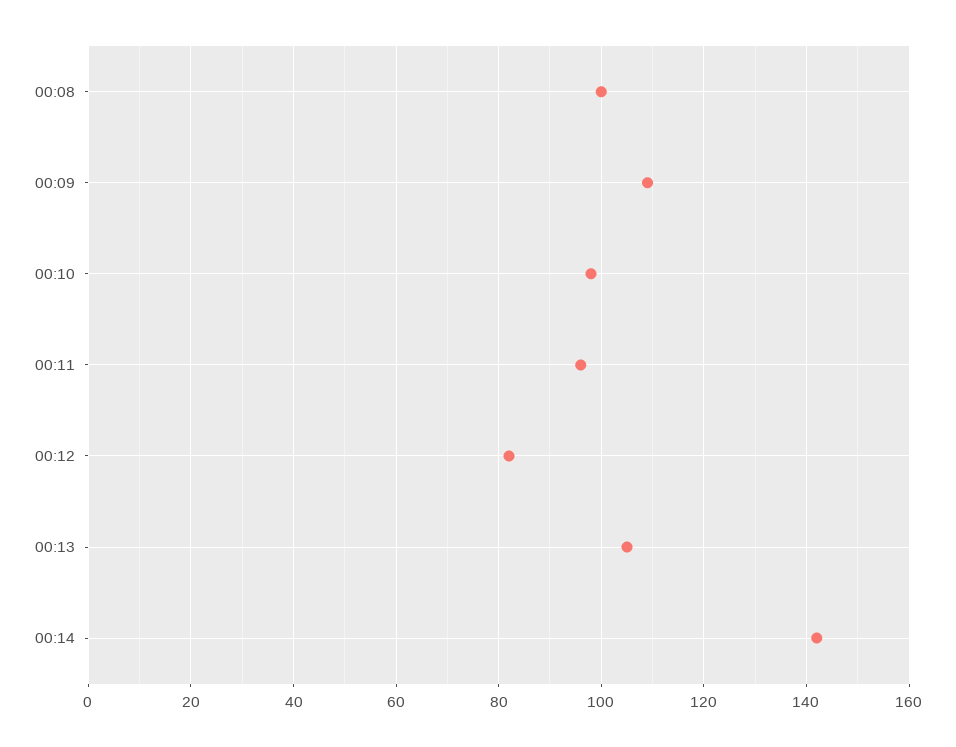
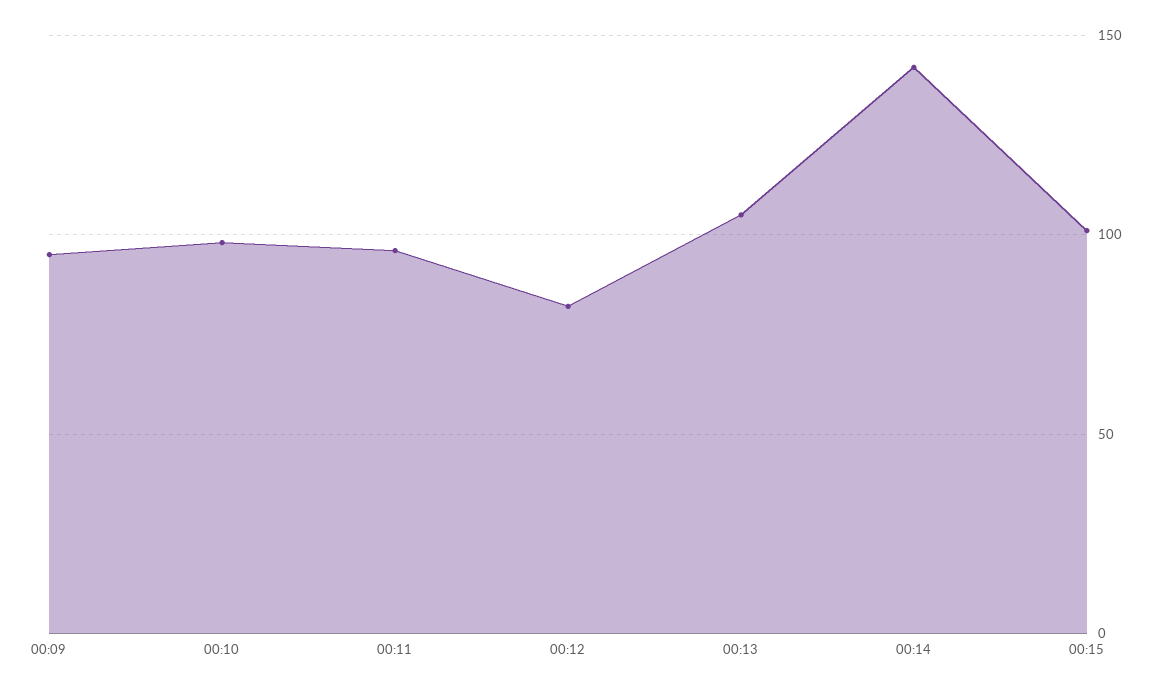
00:08: 100 -> none
00:09: 110 -> 95
00:15: none -> 100

